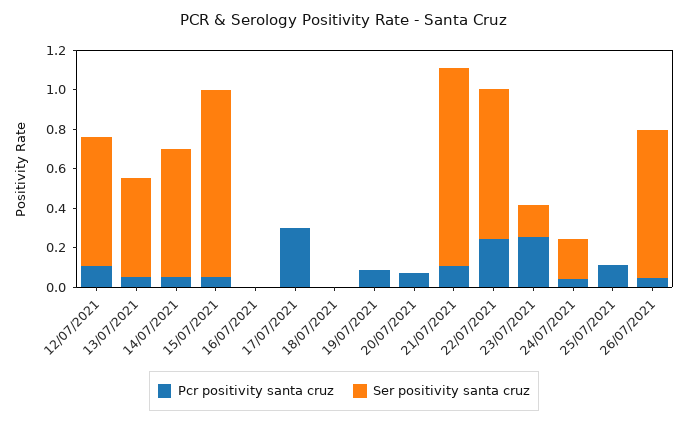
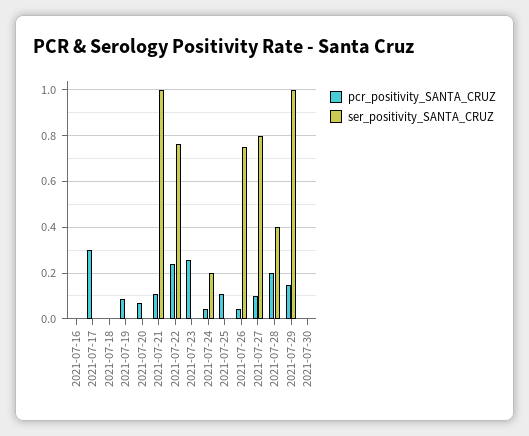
Pcr positivity santa cruz, 12/07/2021: 0.1 -> none
Ser positivity santa cruz, 12/07/2021: 0.65 -> none
Pcr positivity santa cruz, 13/07/2021: 0.05 -> none
Ser positivity santa cruz, 13/07/2021: 0.5 -> none
Pcr positivity santa cruz, 14/07/2021: 0.05 -> none
Ser positivity santa cruz, 14/07/2021: 0.65 -> none
Pcr positivity santa cruz, 15/07/2021: 0.05 -> none
Ser positivity santa cruz, 15/07/2021: 0.95 -> none
Ser positivity santa cruz, 23/07/2021: 0.15 -> 0
Pcr positivity santa cruz, 2021-07-27: none -> 0.1
Ser positivity santa cruz, 2021-07-27: none -> 0.8
Pcr positivity santa cruz, 2021-07-28: none -> 0.2
Ser positivity santa cruz, 2021-07-28: none -> 0.4
Pcr positivity santa cruz, 2021-07-29: none -> 0.15
Ser positivity santa cruz, 2021-07-29: none -> 1
Pcr positivity santa cruz, 2021-07-30: none -> 0
Ser positivity santa cruz, 2021-07-30: none -> 0

